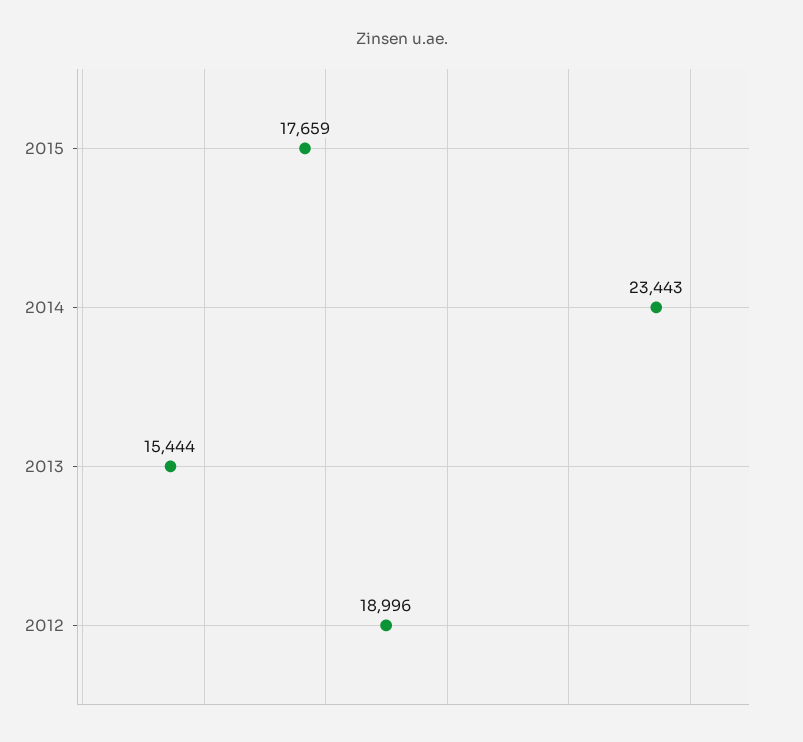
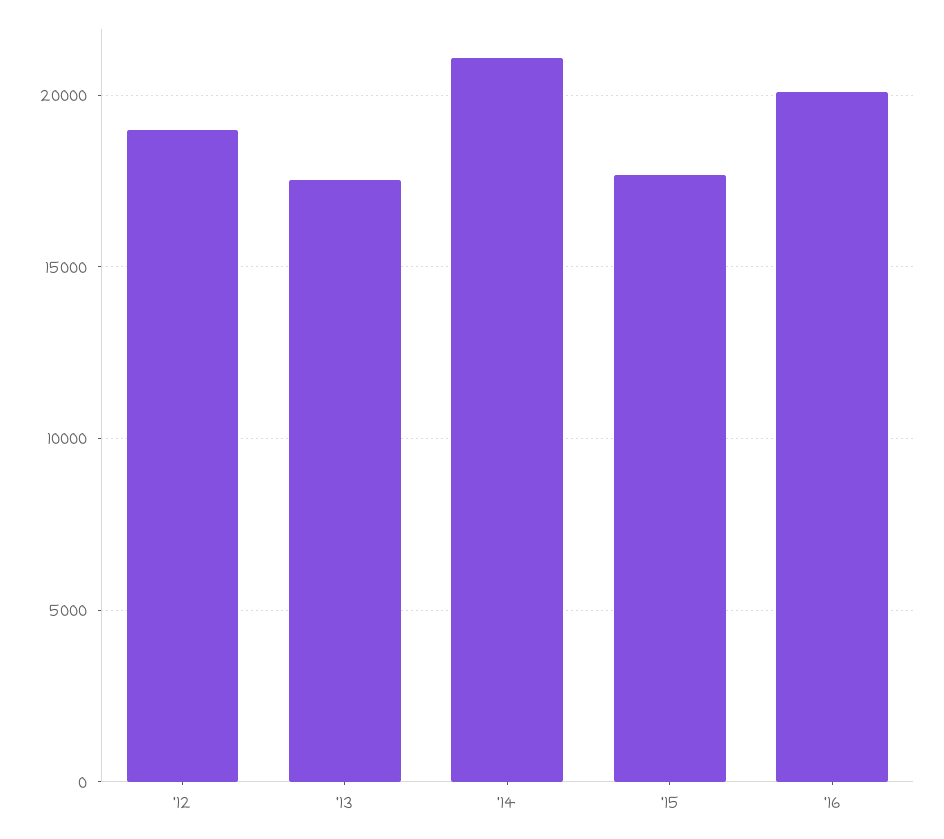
2014: 23443 -> 21000
2013: 15444 -> 17500
'16: none -> 20000

